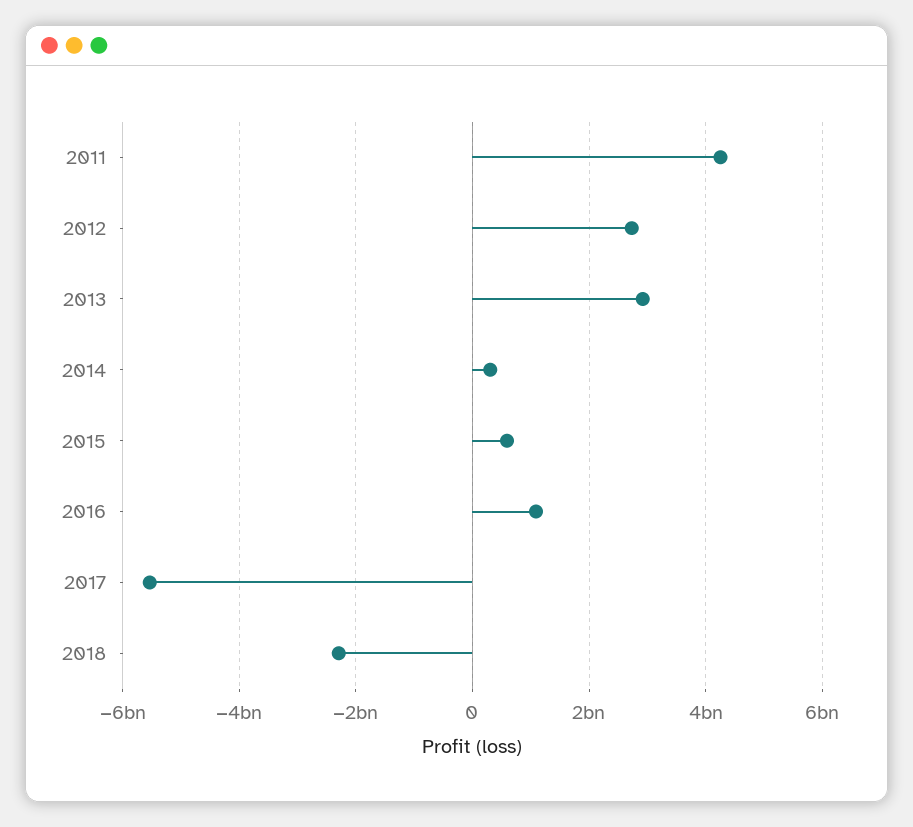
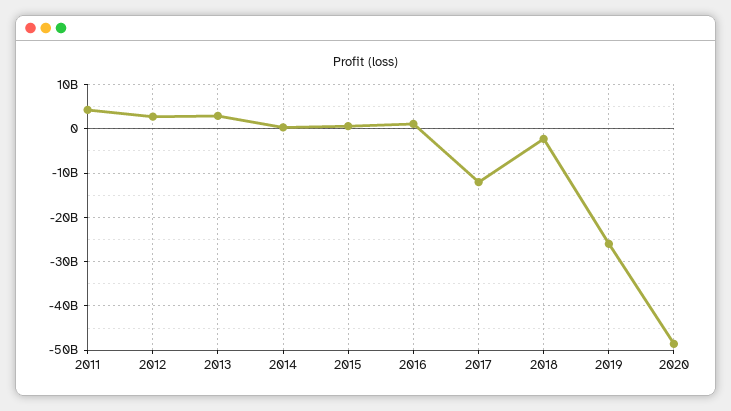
2017: -5600000000 -> -12000000000
2019: none -> -26000000000
2020: none -> -48000000000

